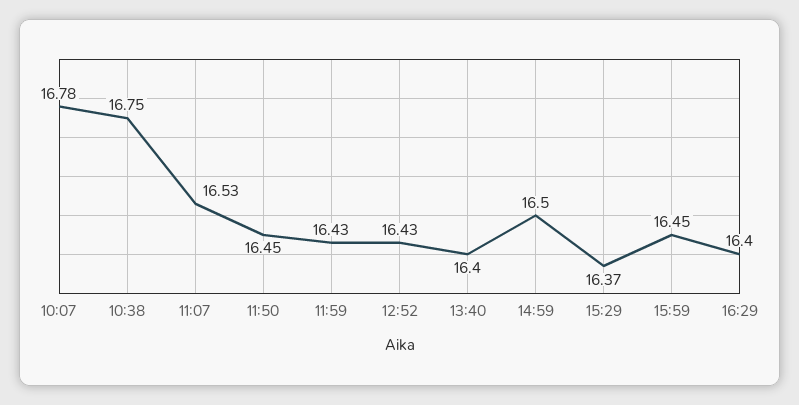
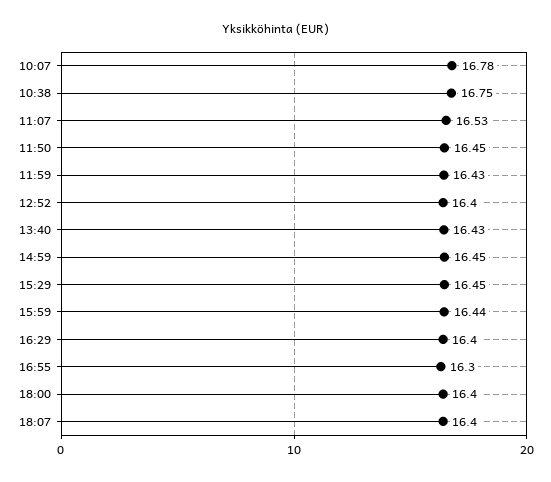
12:52: 16.43 -> 16.4
13:40: 16.4 -> 16.43
14:59: 16.5 -> 16.45
15:29: 16.37 -> 16.45
15:59: 16.45 -> 16.44
16:55: none -> 16.3
18:00: none -> 16.4
18:07: none -> 16.4

